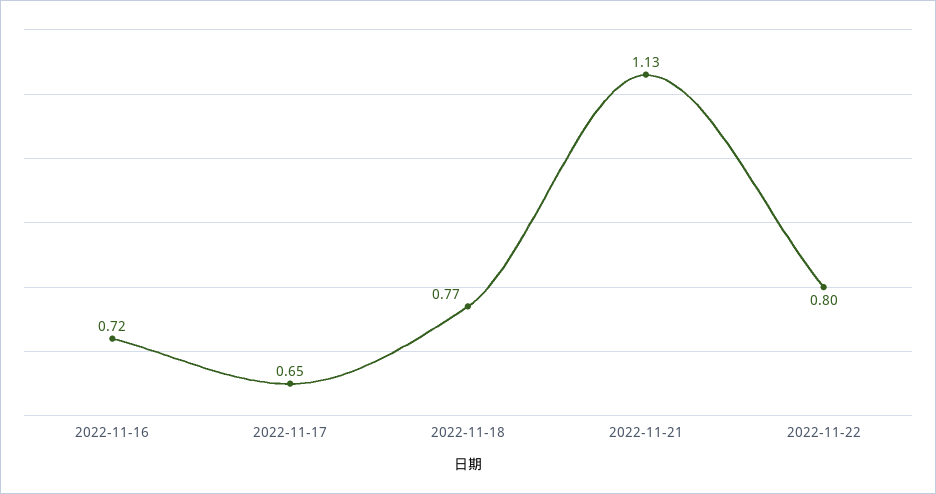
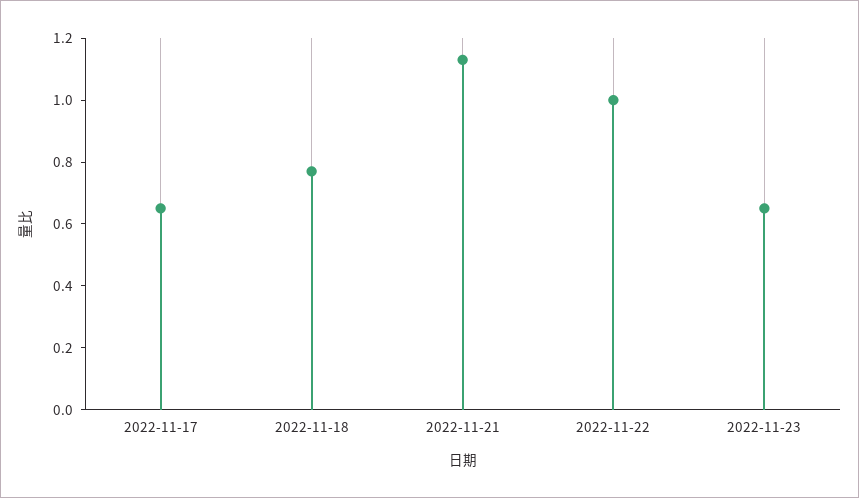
2022-11-16: 0.72 -> none
2022-11-22: 0.8 -> 1
2022-11-23: none -> 0.65

